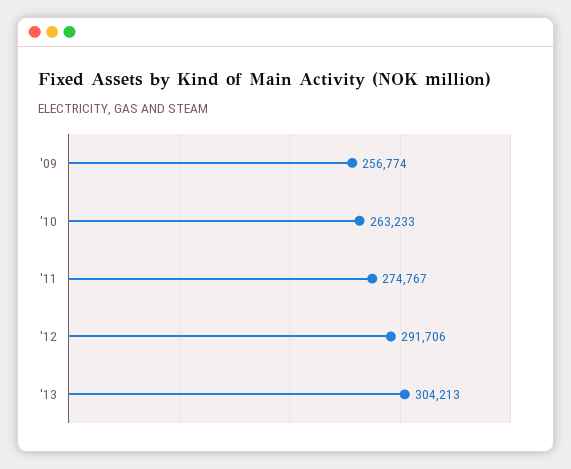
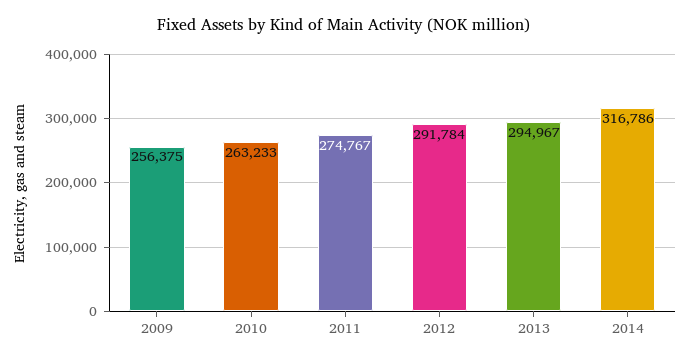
'09: 256774 -> 256375
'12: 291706 -> 291784
'13: 304213 -> 294967
2014: none -> 316786

